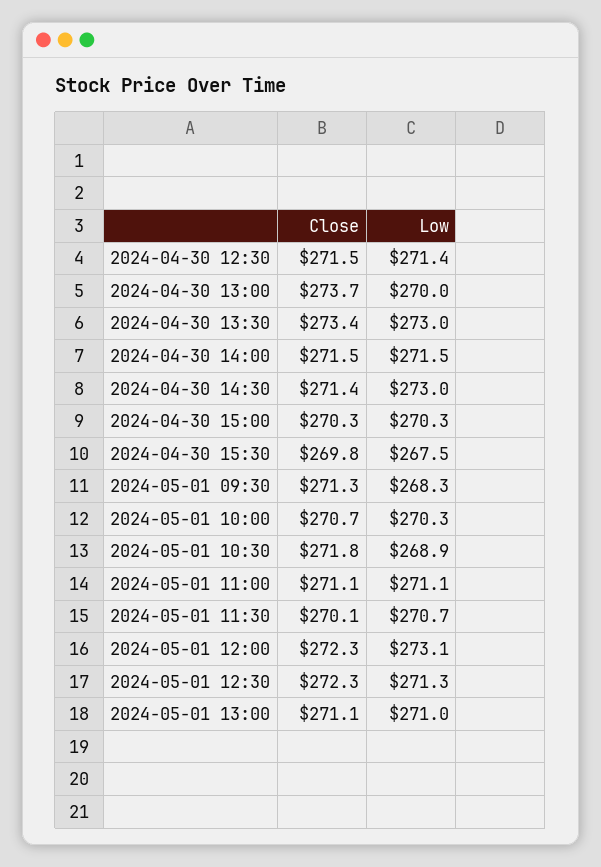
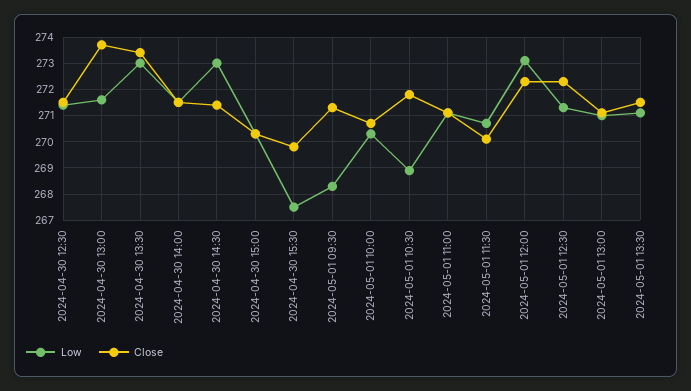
Low, 2024-04-30 13:00: 270 -> 271.5
Low, 2024-05-01 13:30: none -> 271
Close, 2024-05-01 13:30: none -> 271.5

